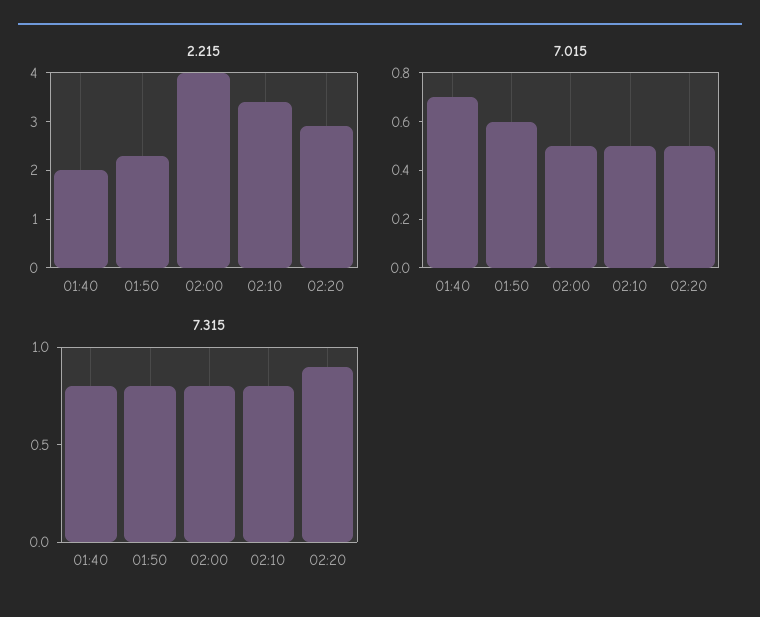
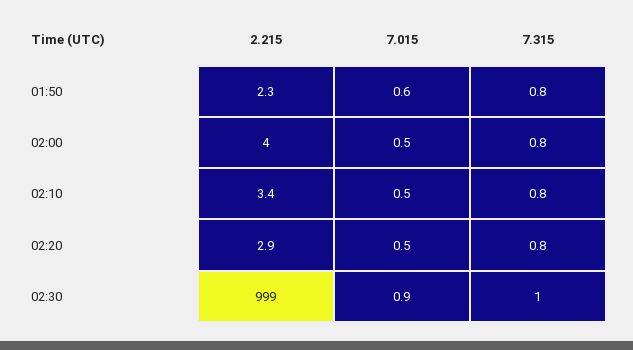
2.215, 01:40: 2 -> none
7.015, 01:40: 0.7 -> none
7.315, 01:40: 0.8 -> none
7.315, 02:20: 0.9 -> 0.8
2.215, 02:30: none -> 999
7.015, 02:30: none -> 0.9
7.315, 02:30: none -> 1

